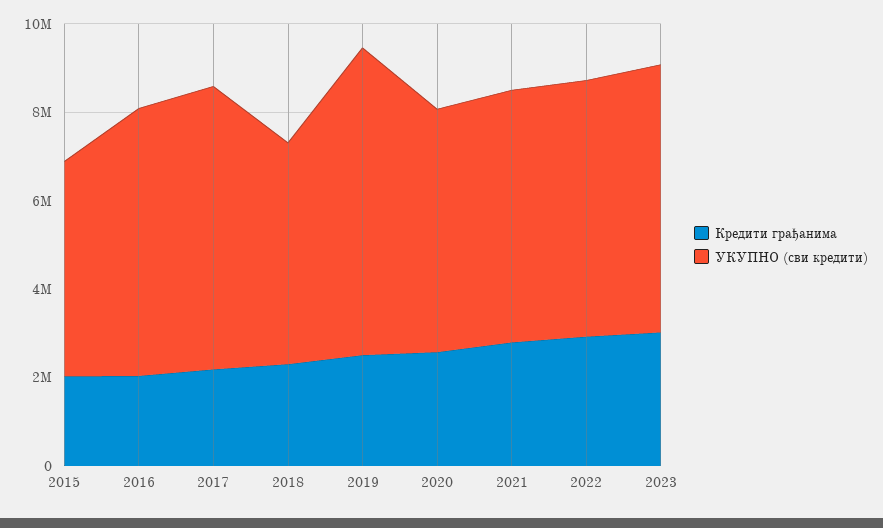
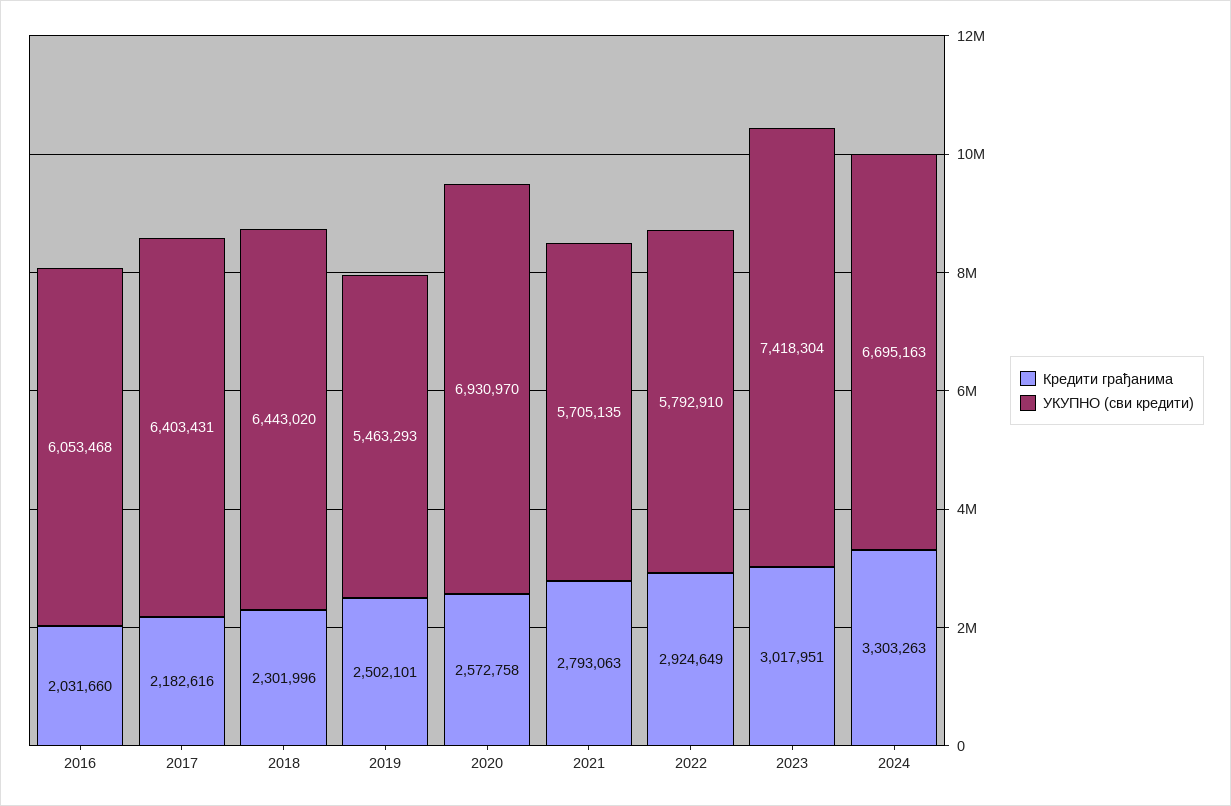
Кредити грађанима, 2015: 2000000 -> none
УКУПНО (сви кредити), 2015: 5000000 -> none
УКУПНО (сви кредити), 2018: 5000000 -> 6443020
УКУПНО (сви кредити), 2019: 7000000 -> 5463293
УКУПНО (сви кредити), 2020: 5500000 -> 6930970
УКУПНО (сви кредити), 2023: 6000000 -> 7418304
Кредити грађанима, 2024: none -> 3303263
УКУПНО (сви кредити), 2024: none -> 6695163

